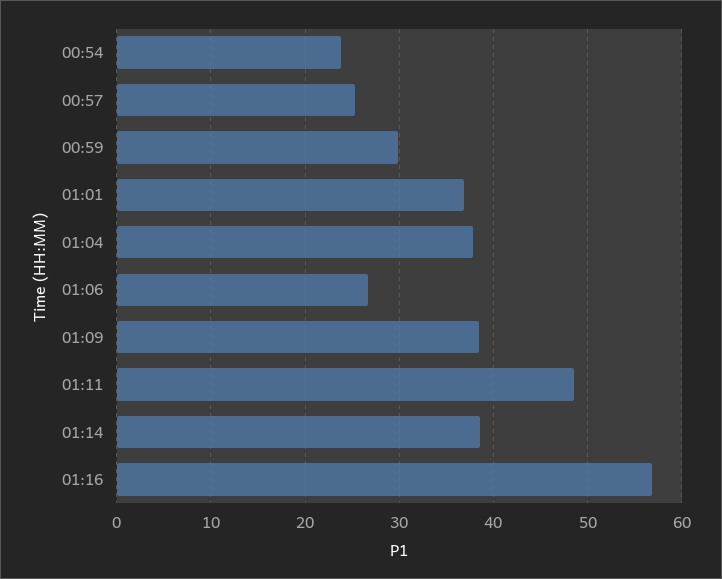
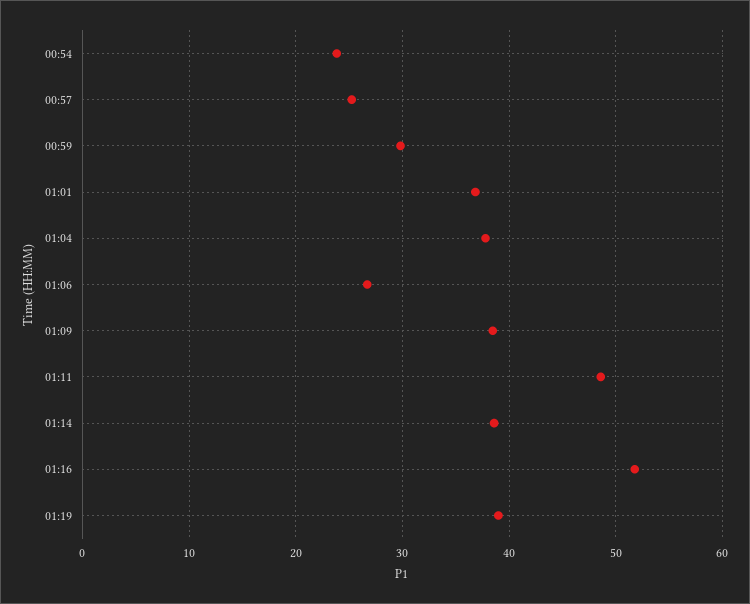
01:16: 57 -> 52
01:19: none -> 39

